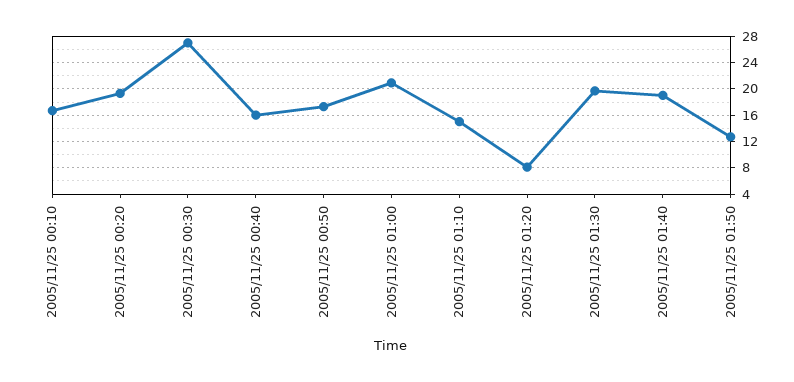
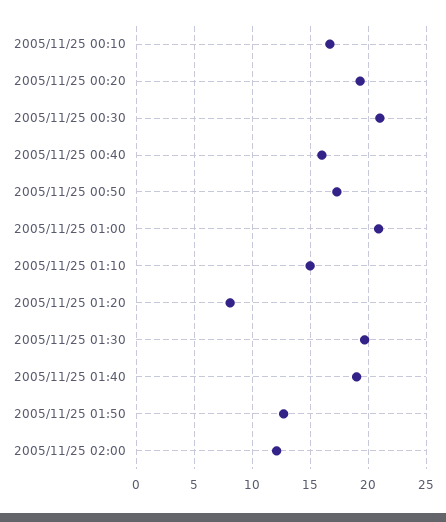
2005/11/25 00:30: 27 -> 21
2005/11/25 02:00: none -> 12

